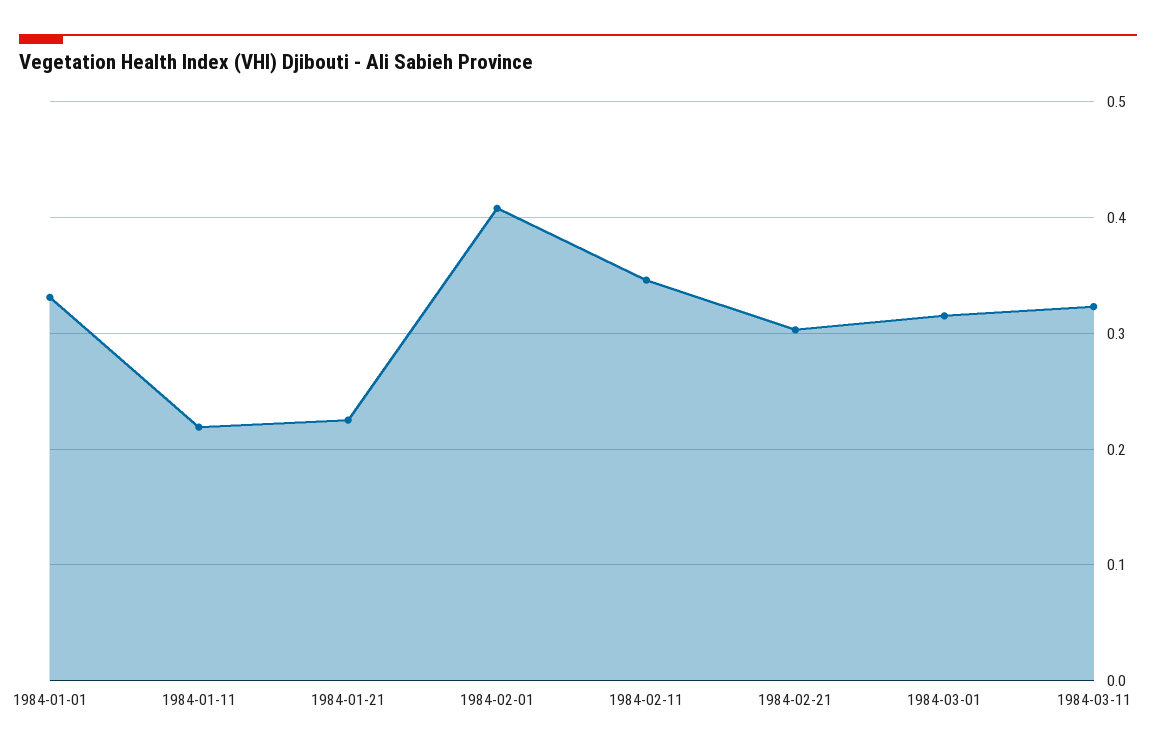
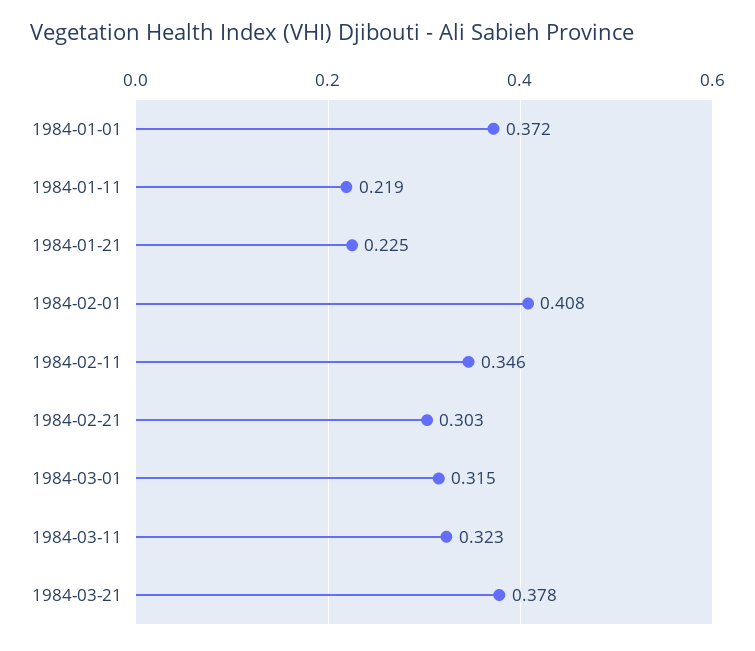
1984-01-01: 0.33 -> 0.372
1984-03-21: none -> 0.378

